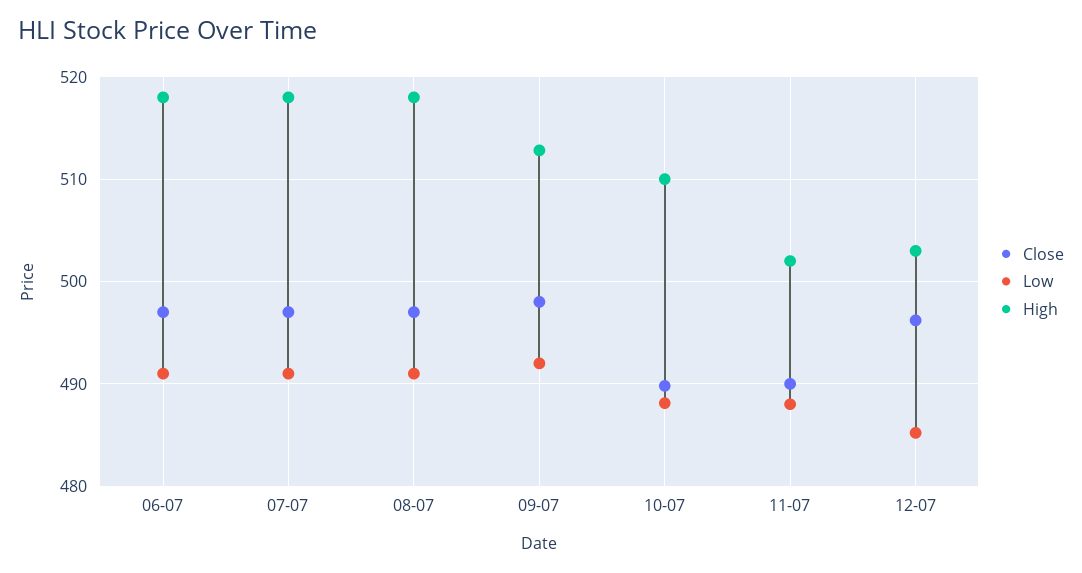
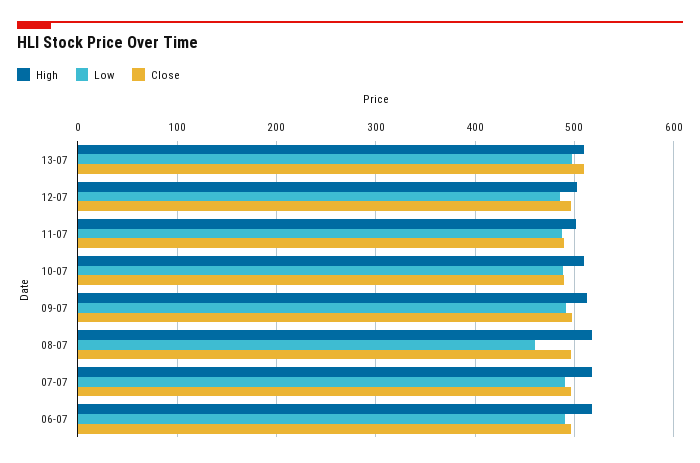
Low, 08-07: 491 -> 460
High, 13-07: none -> 510
Low, 13-07: none -> 500
Close, 13-07: none -> 510

